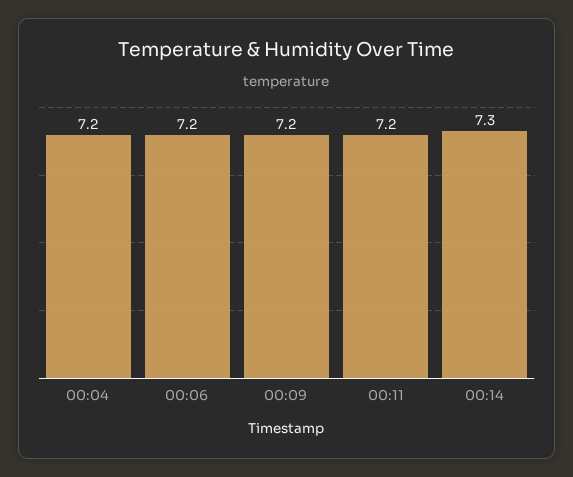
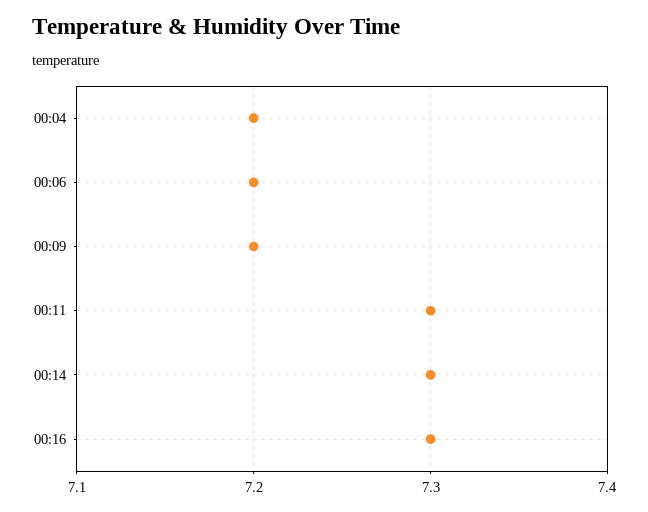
00:11: 7.2 -> 7.3
00:16: none -> 7.3

